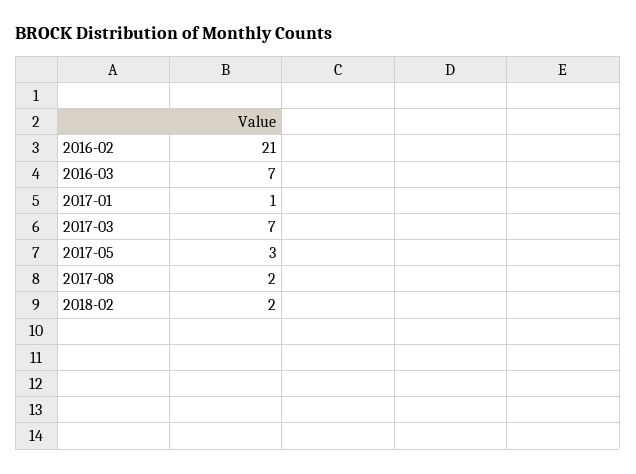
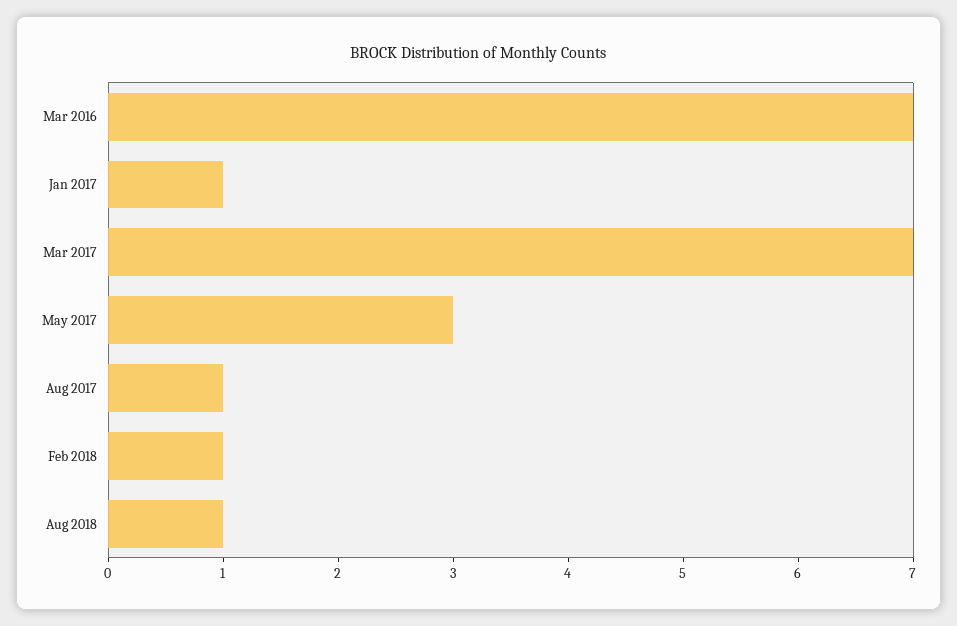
2016-02: 21 -> none
2017-08: 2 -> 1
2018-02: 2 -> 1
Aug 2018: none -> 1

